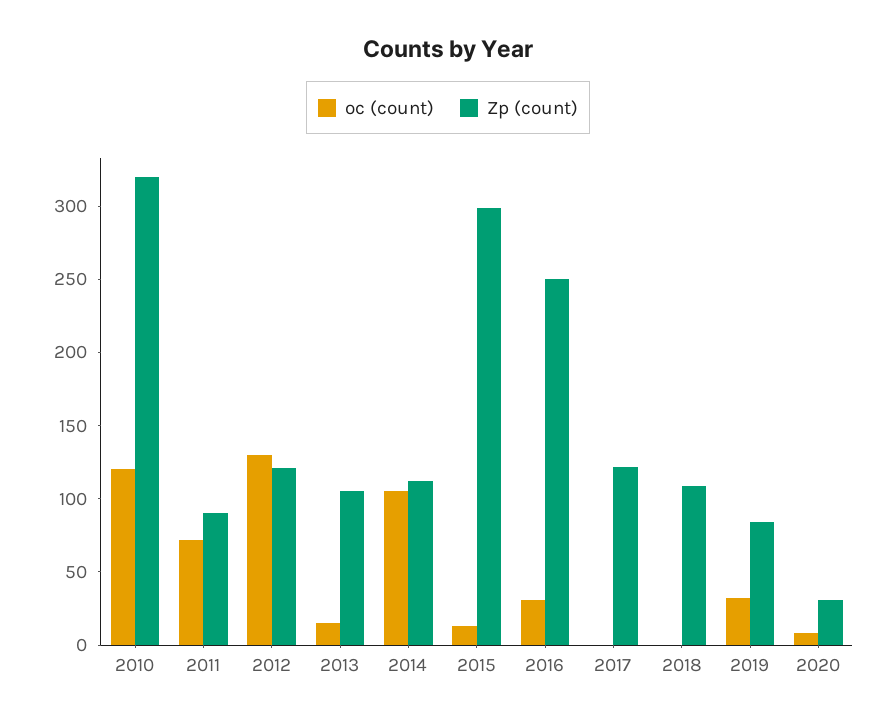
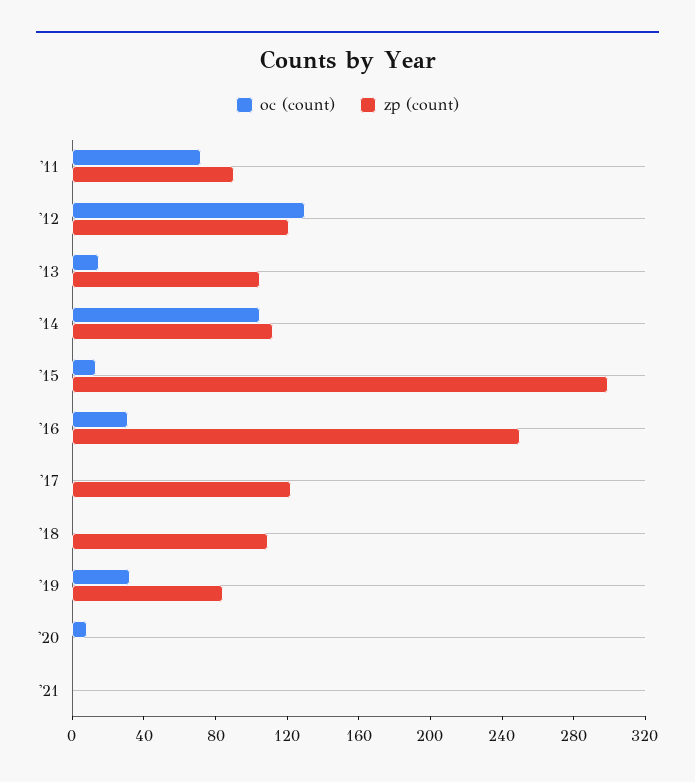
oc (count), 2010: 120 -> none
Zp (count), 2010: 320 -> none
Zp (count), 2020: 30 -> 0
oc (count), '21: none -> 0
Zp (count), '21: none -> 0

